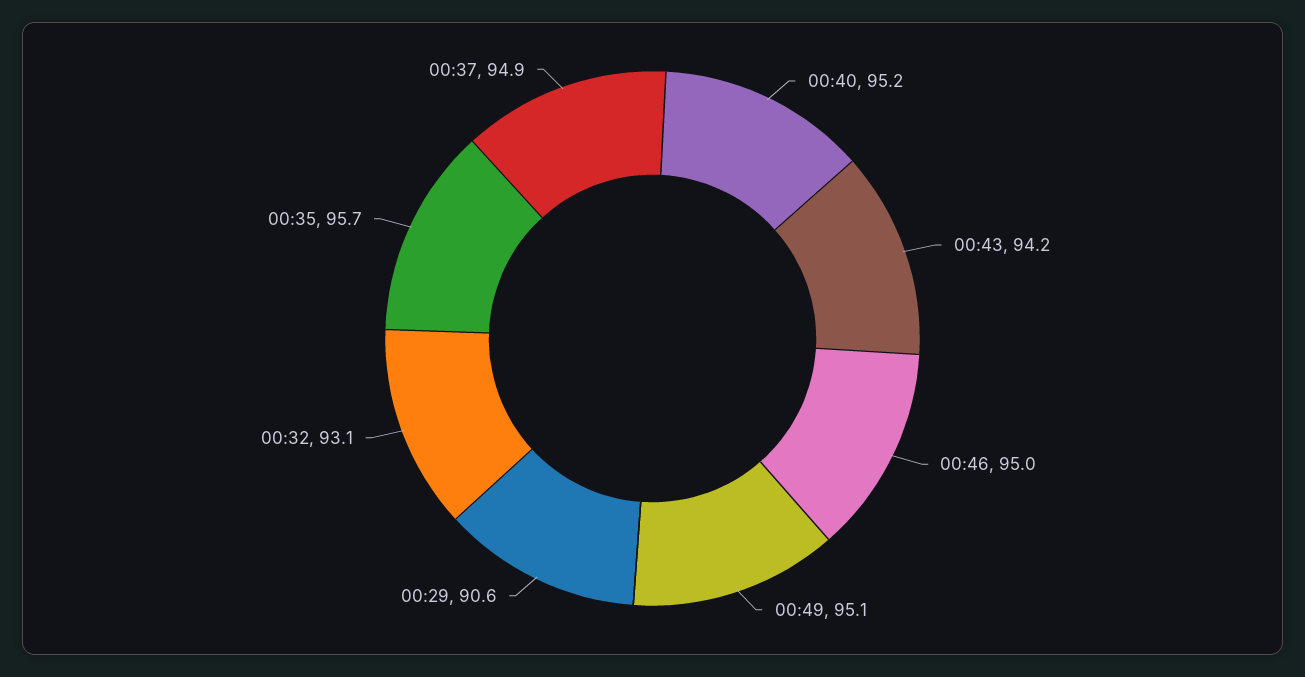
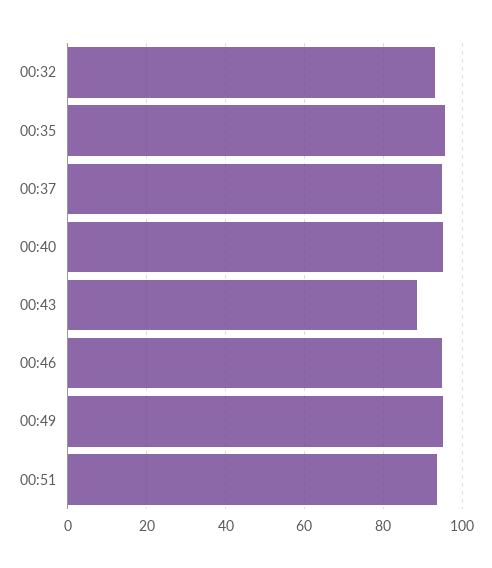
00:43: 94.2 -> 88
00:29: 90.6 -> none
00:51: none -> 94

